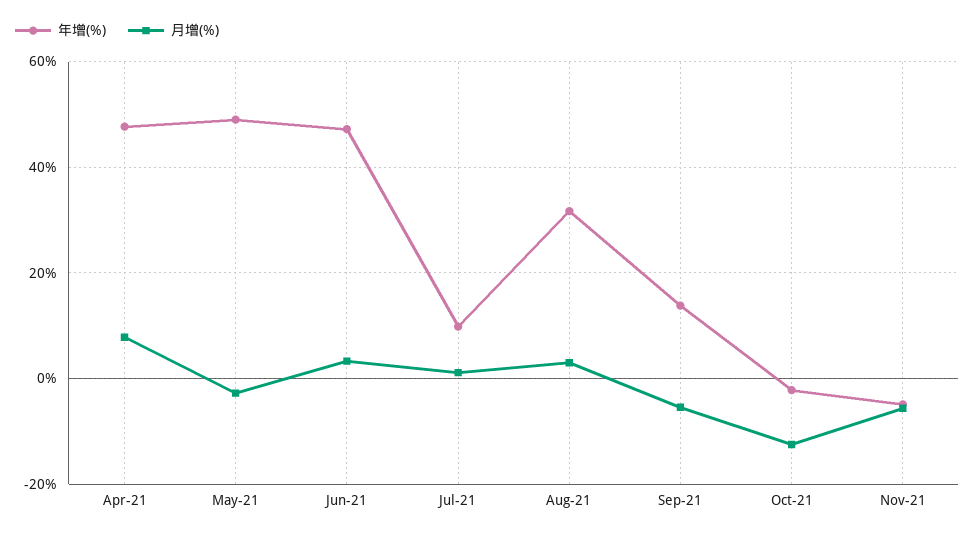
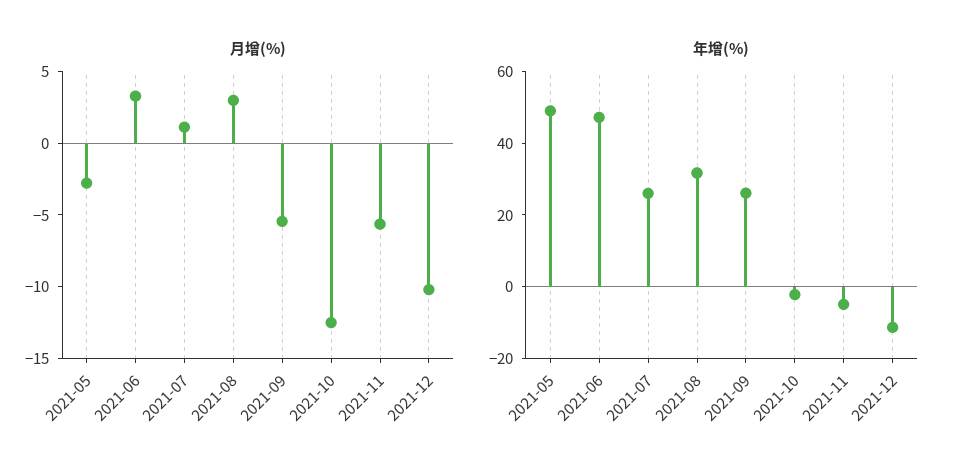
年增(%), Apr-21: 48 -> none
月增(%), Apr-21: 8 -> none
年增(%), Jul-21: 10 -> 25
年增(%), Sep-21: 14 -> 25
月增(%), 2021-12: none -> -10
年增(%), 2021-12: none -> -10

